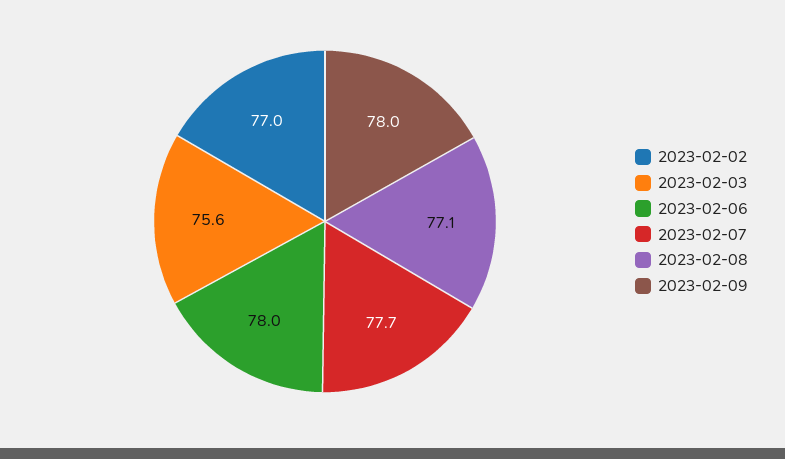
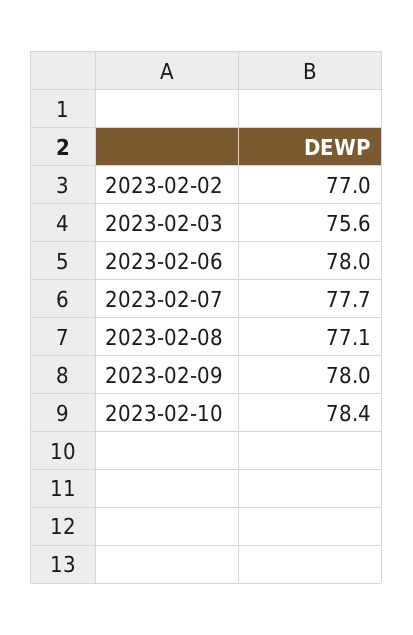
2023-02-10: none -> 78.4

